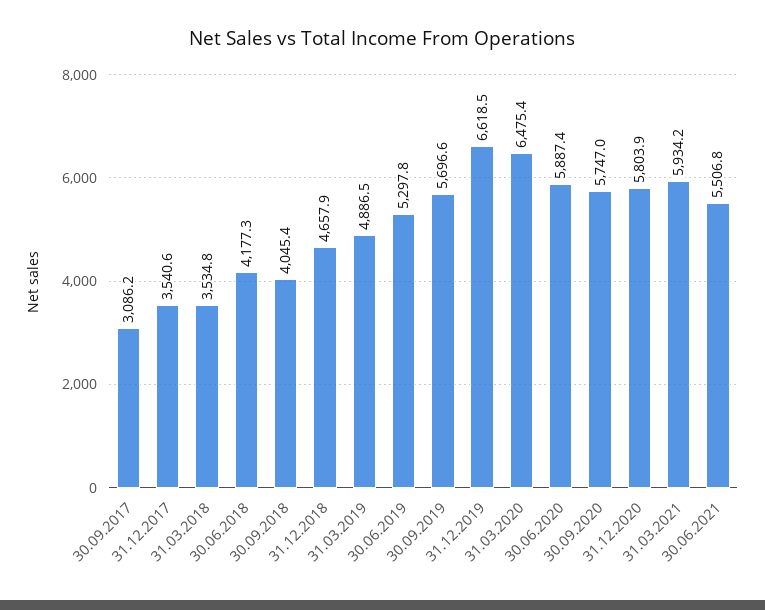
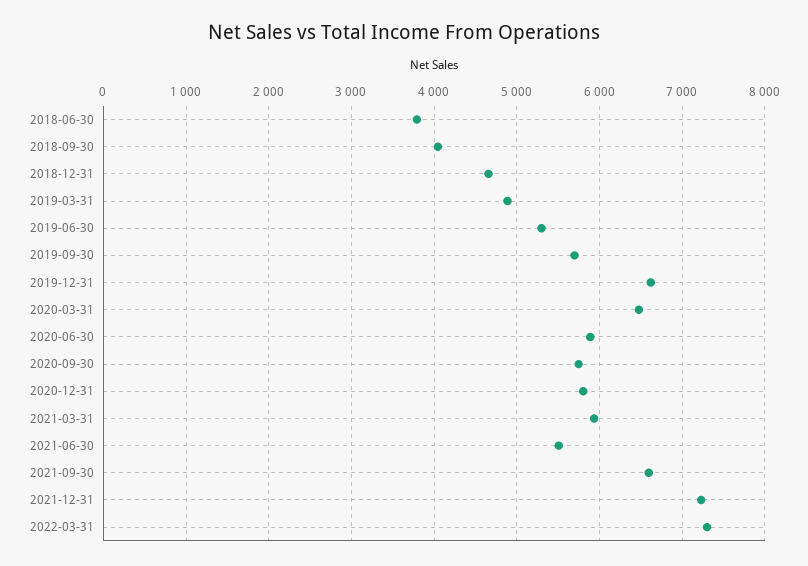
30.09.2017: 3086.2 -> none
31.12.2017: 3540.6 -> none
31.03.2018: 3534.8 -> none
30.06.2018: 4177.3 -> 3800
2021-09-30: none -> 6600
2021-12-31: none -> 7200
2022-03-31: none -> 7300

